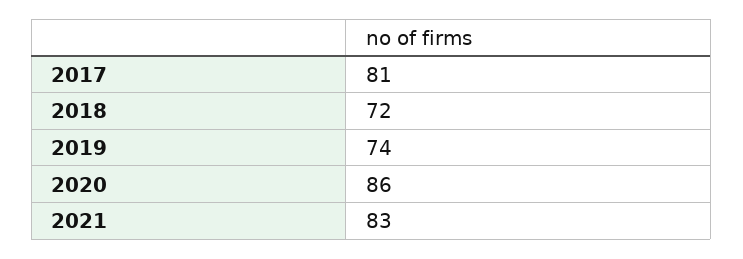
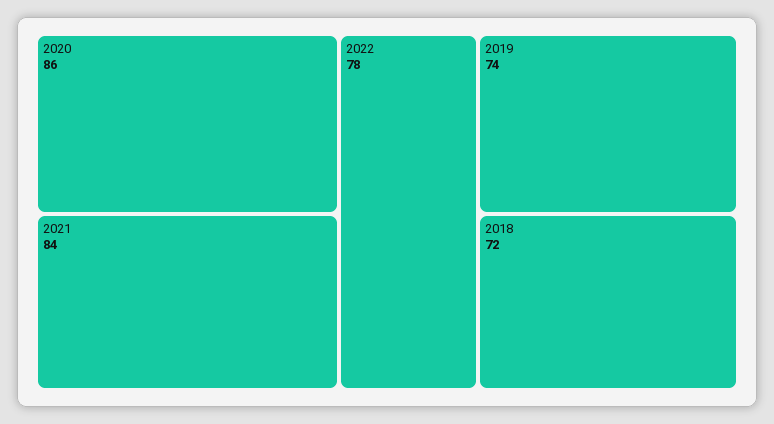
2017: 81 -> none
2021: 83 -> 84
2022: none -> 78

